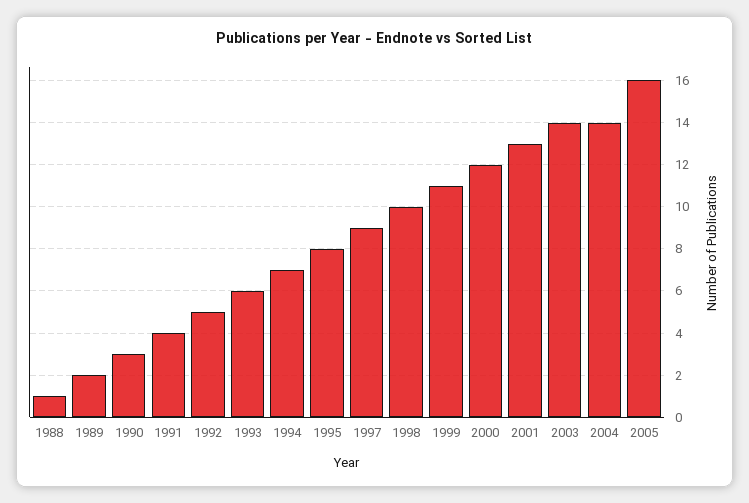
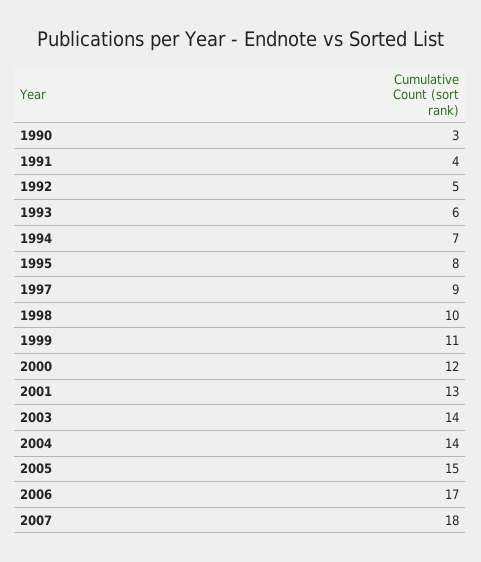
1988: 1 -> none
1989: 2 -> none
2005: 16 -> 15
2006: none -> 17
2007: none -> 18

